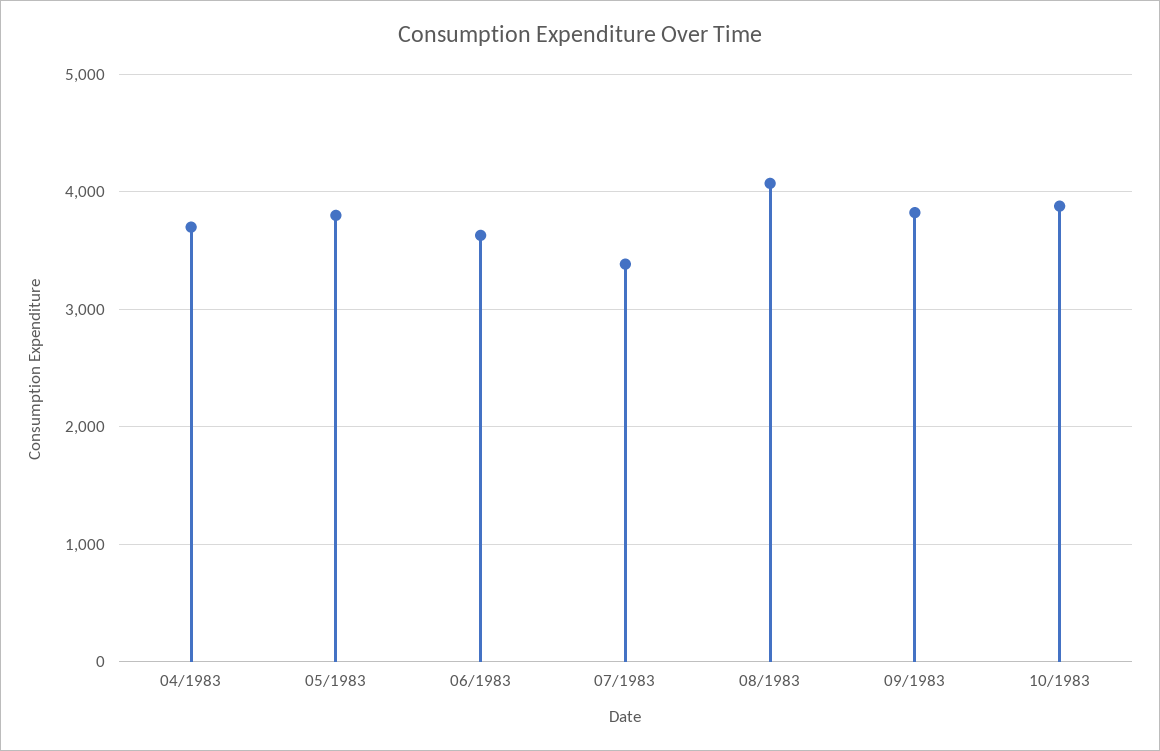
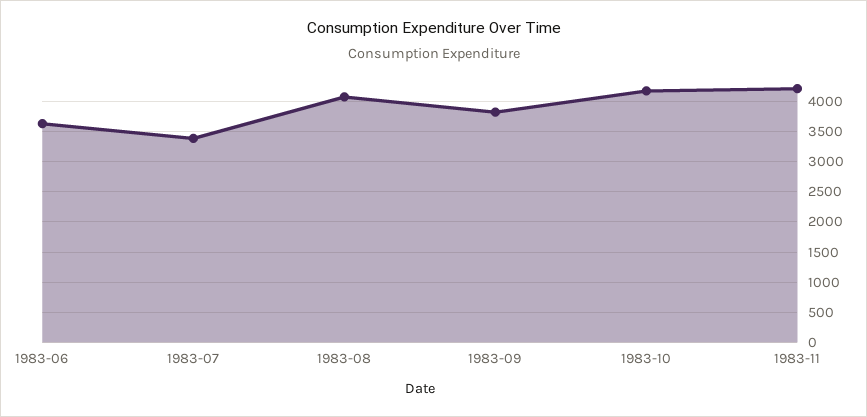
04/1983: 3700 -> none
05/1983: 3800 -> none
10/1983: 3900 -> 4200
1983-11: none -> 4200

